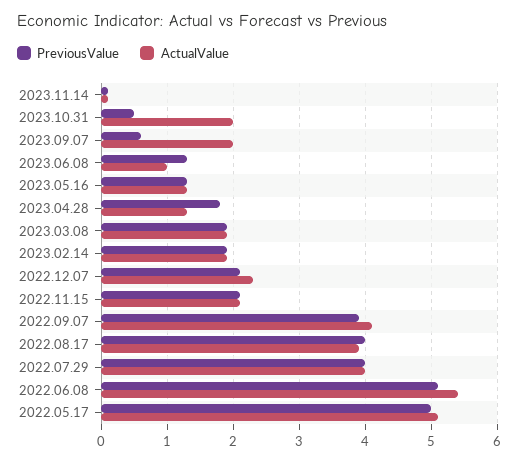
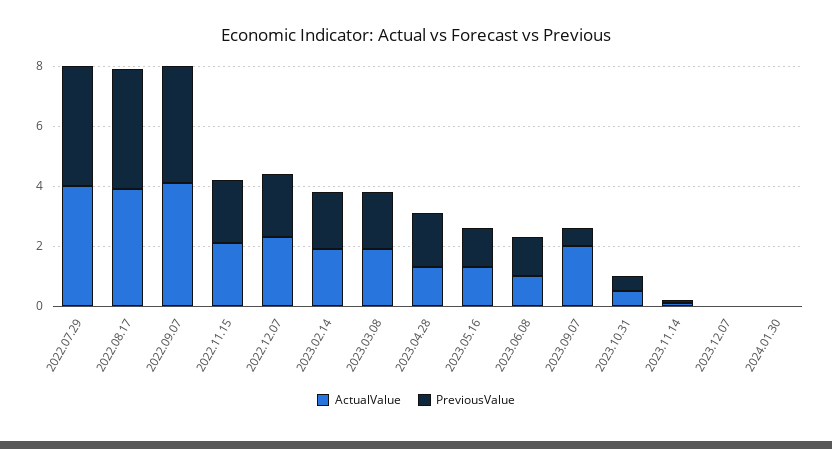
ActualValue, 2023.10.31: 2 -> 0.5
PreviousValue, 2022.06.08: 5.1 -> none
ActualValue, 2022.06.08: 5.4 -> none
PreviousValue, 2022.05.17: 5 -> none
ActualValue, 2022.05.17: 5.1 -> none
ActualValue, 2023.12.07: none -> 0
PreviousValue, 2023.12.07: none -> 0
ActualValue, 2024.01.30: none -> 0
PreviousValue, 2024.01.30: none -> 0

